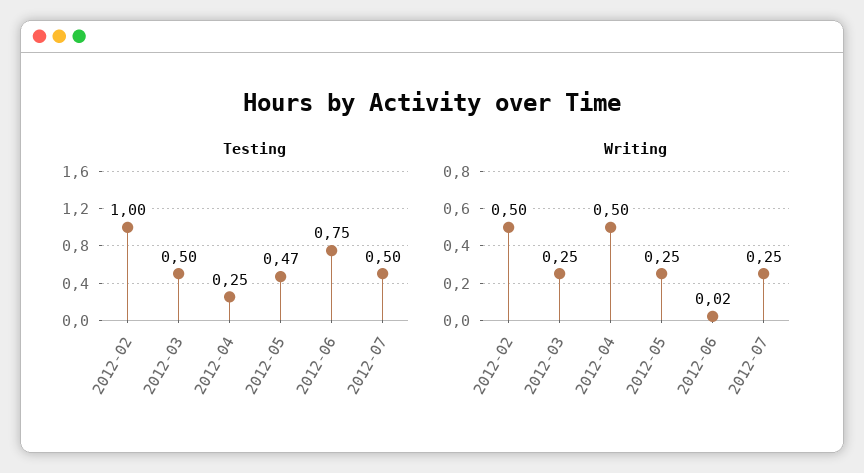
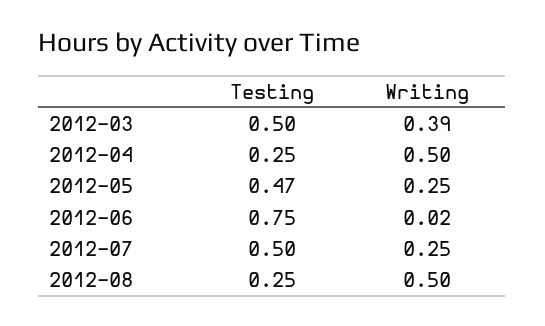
Testing, 2012-02: 1 -> none
Writing, 2012-02: 0.5 -> none
Writing, 2012-03: 0.25 -> 0.39
Testing, 2012-08: none -> 0.25
Writing, 2012-08: none -> 0.5

